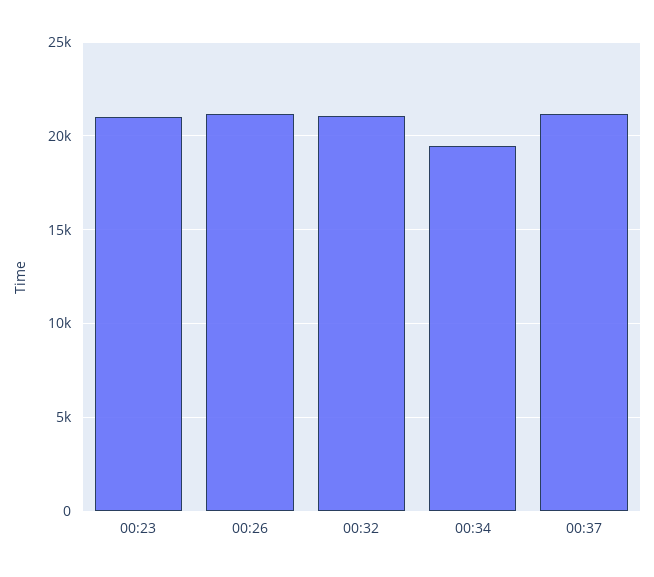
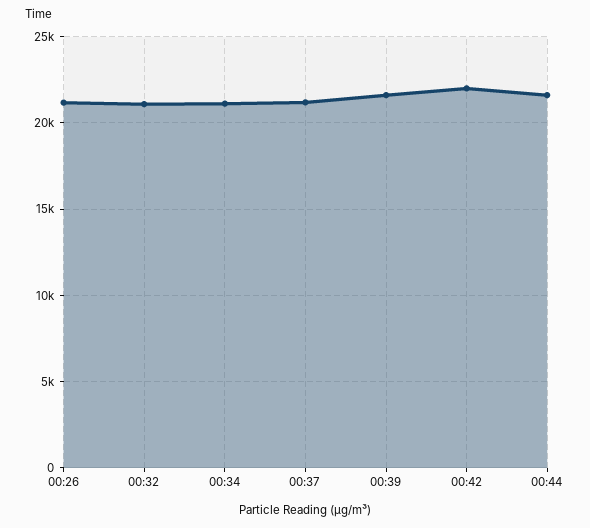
00:23: 21000 -> none
00:34: 19500 -> 21000
00:39: none -> 21500
00:42: none -> 22000
00:44: none -> 21500

